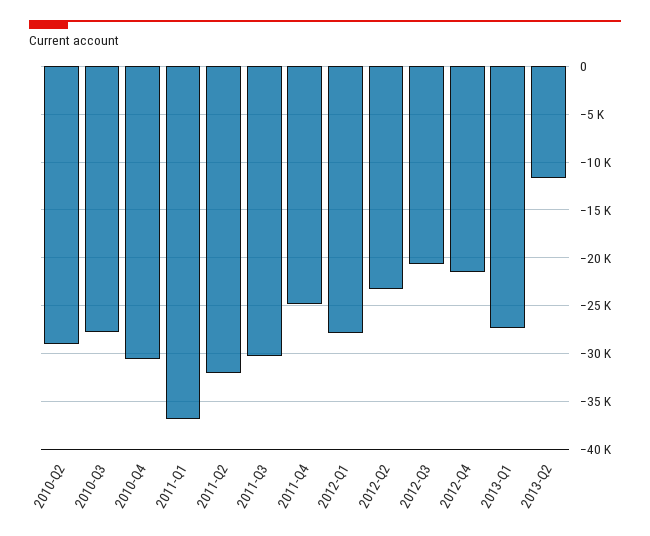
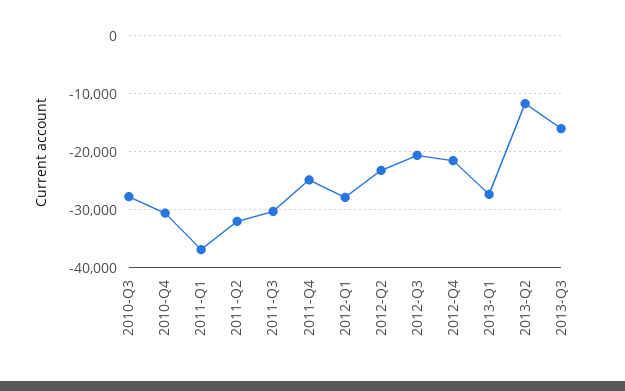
2010-Q2: -29000 -> none
2013-Q3: none -> -16000

